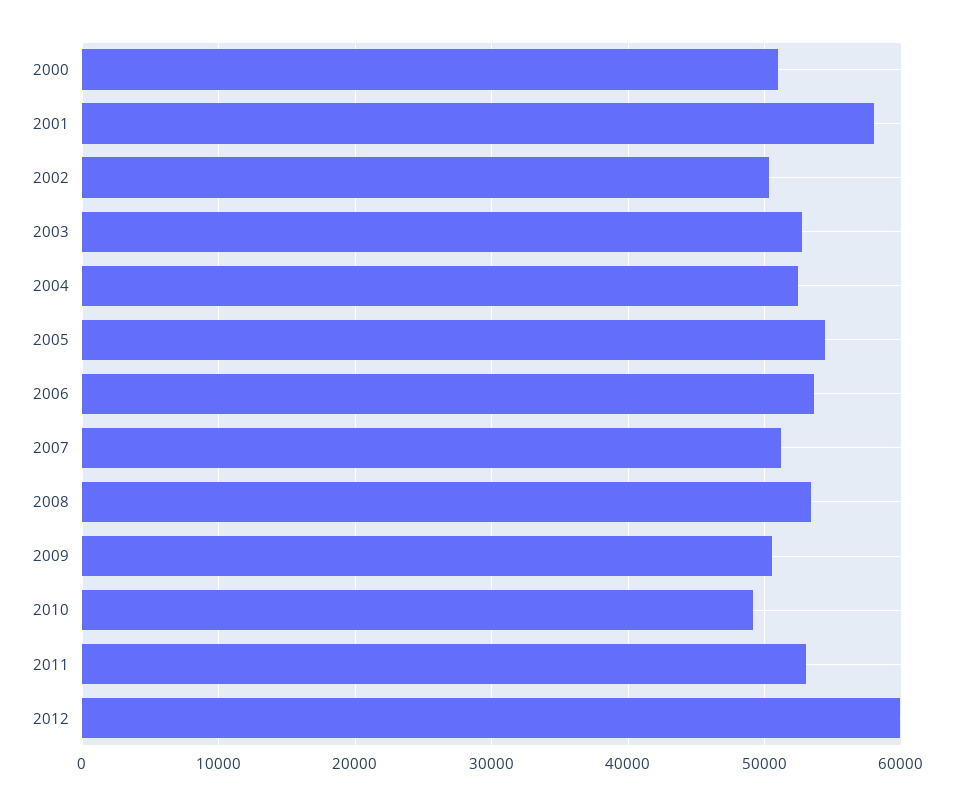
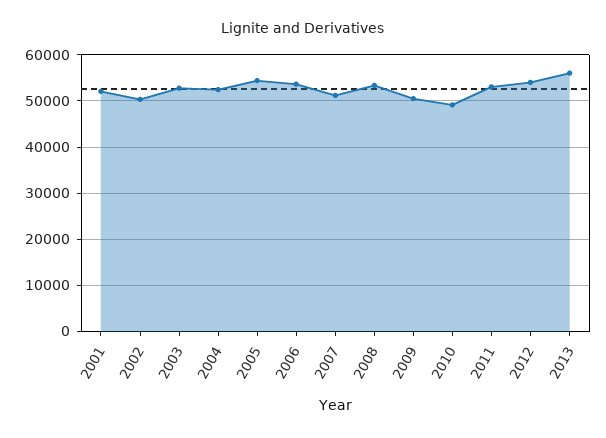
2000: 51000 -> none
2001: 58000 -> 52000
2012: 60000 -> 54000
2013: none -> 56000

